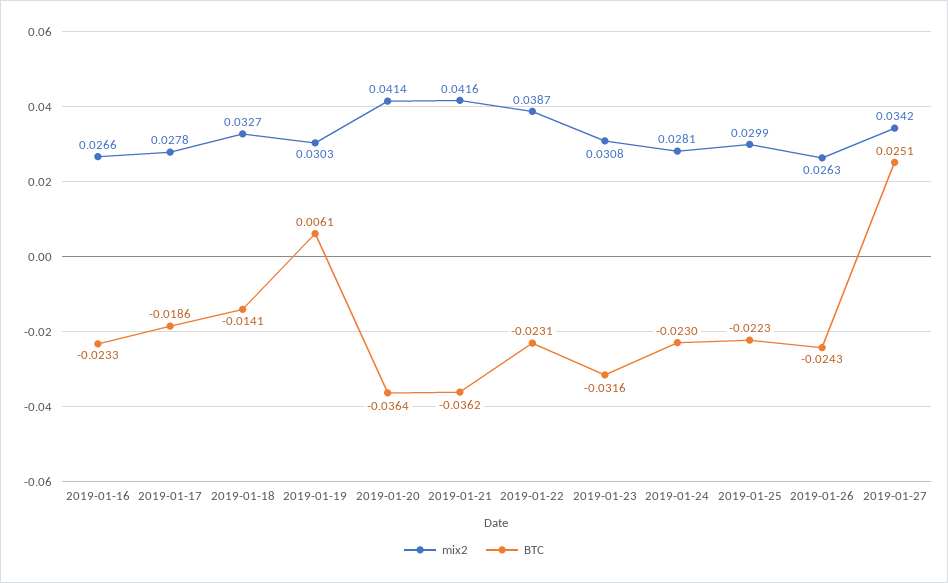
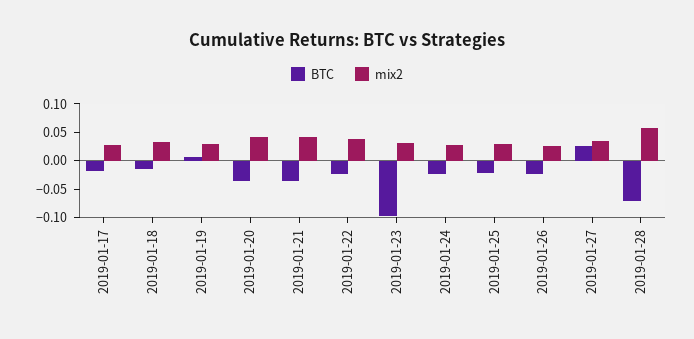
mix2, 2019-01-16: 0.0266 -> none
BTC, 2019-01-16: -0.0233 -> none
BTC, 2019-01-23: -0.0316 -> -0.1
BTC, 2019-01-28: none -> -0.075
mix2, 2019-01-28: none -> 0.05

